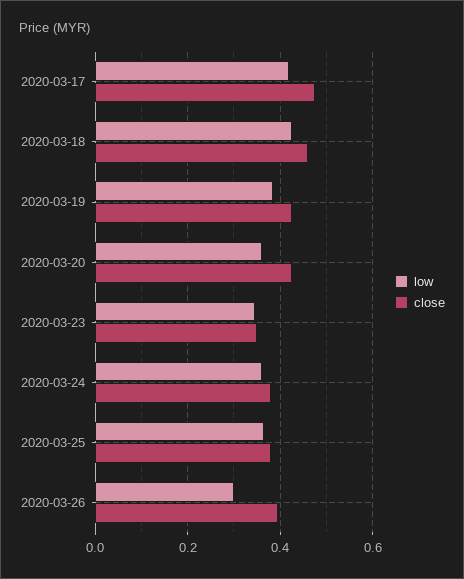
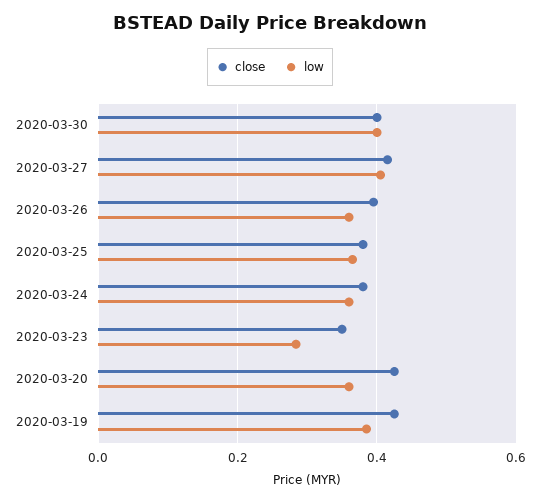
low, 2020-03-17: 0.42 -> none
close, 2020-03-17: 0.48 -> none
low, 2020-03-18: 0.42 -> none
close, 2020-03-18: 0.46 -> none
low, 2020-03-23: 0.34 -> 0.28
low, 2020-03-26: 0.3 -> 0.36
close, 2020-03-30: none -> 0.4
low, 2020-03-30: none -> 0.4
close, 2020-03-27: none -> 0.42
low, 2020-03-27: none -> 0.4

